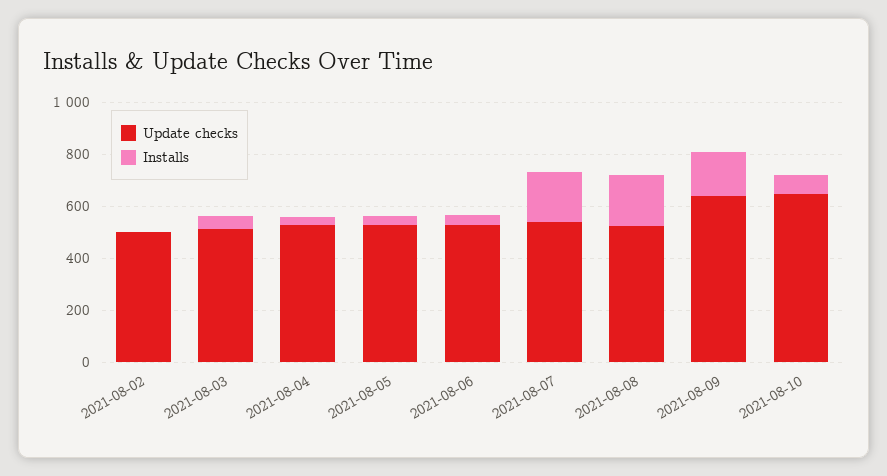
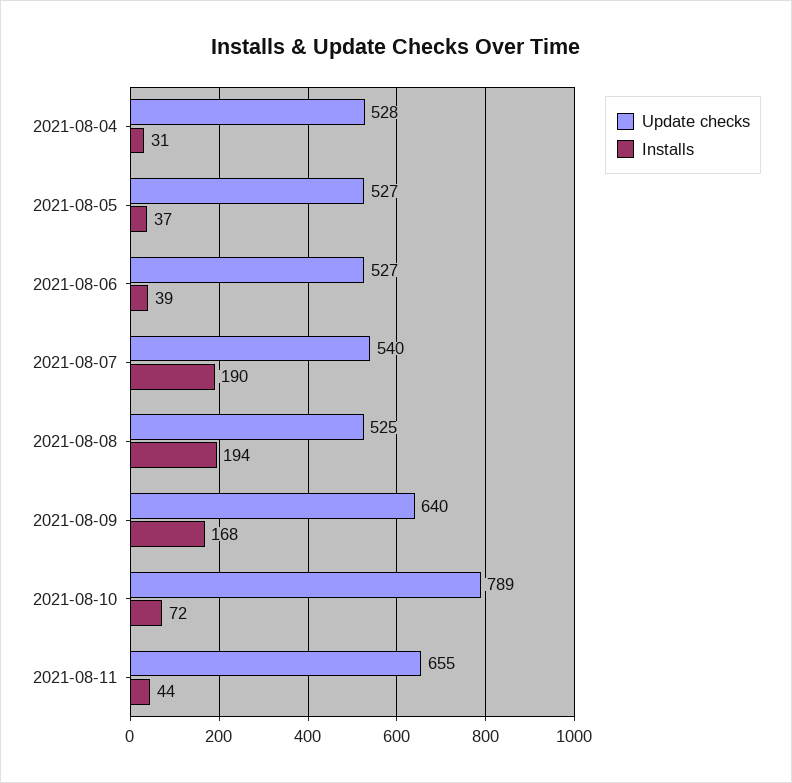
Update checks, 2021-08-02: 500 -> none
Installs, 2021-08-02: 0 -> none
Update checks, 2021-08-03: 500 -> none
Installs, 2021-08-03: 50 -> none
Update checks, 2021-08-10: 650 -> 789
Update checks, 2021-08-11: none -> 655
Installs, 2021-08-11: none -> 44

